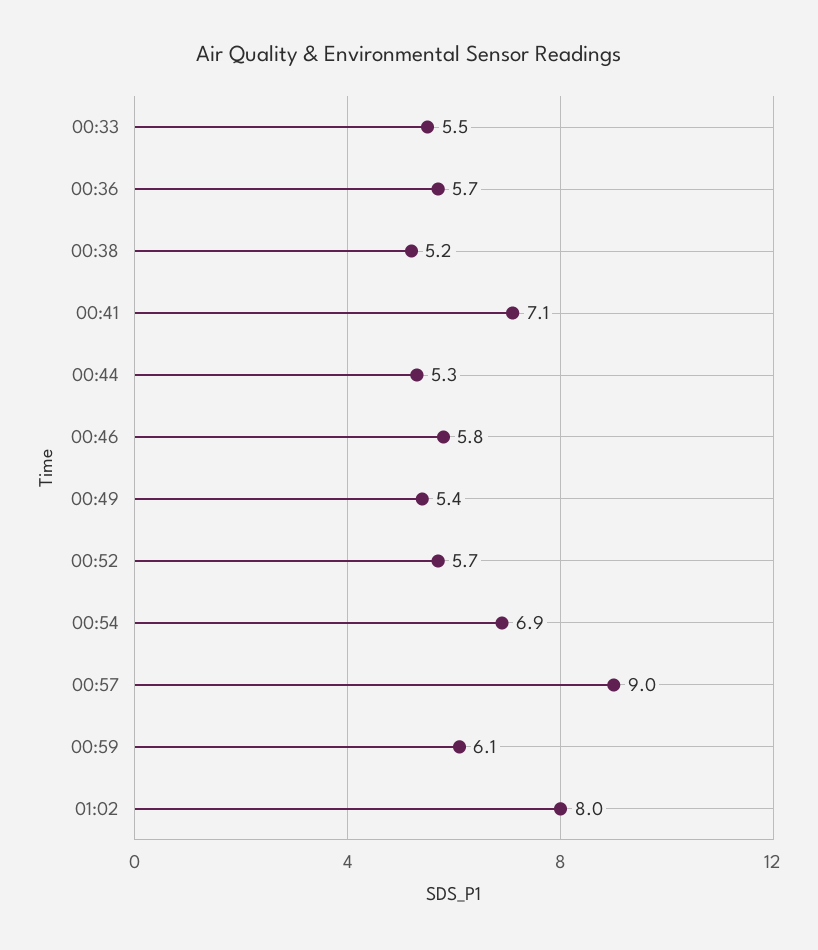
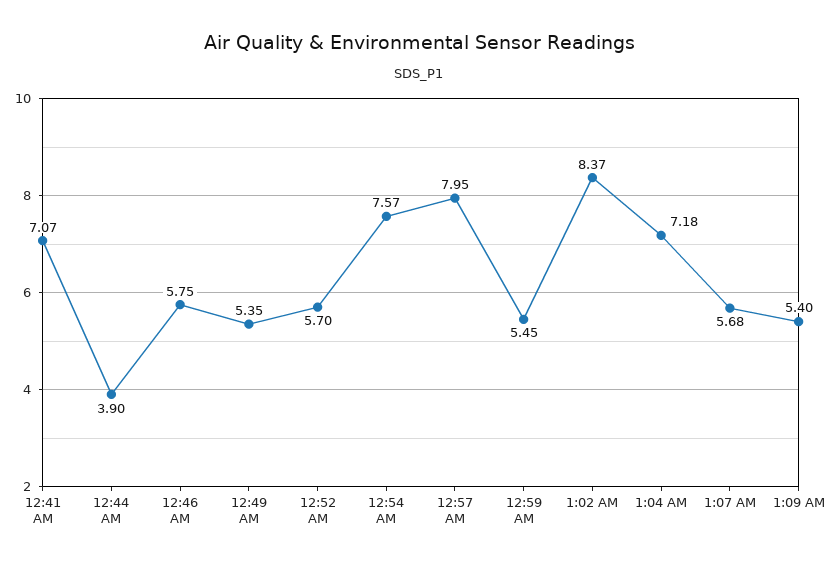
00:33: 5.5 -> none
00:36: 5.7 -> none
00:38: 5.2 -> none
00:44: 5.3 -> 3.9
00:54: 6.9 -> 7.57
00:57: 9 -> 7.95
00:59: 6.1 -> 5.45
01:02: 8 -> 8.37
1:04 AM: none -> 7.18
1:07 AM: none -> 5.68
1:09 AM: none -> 5.4

